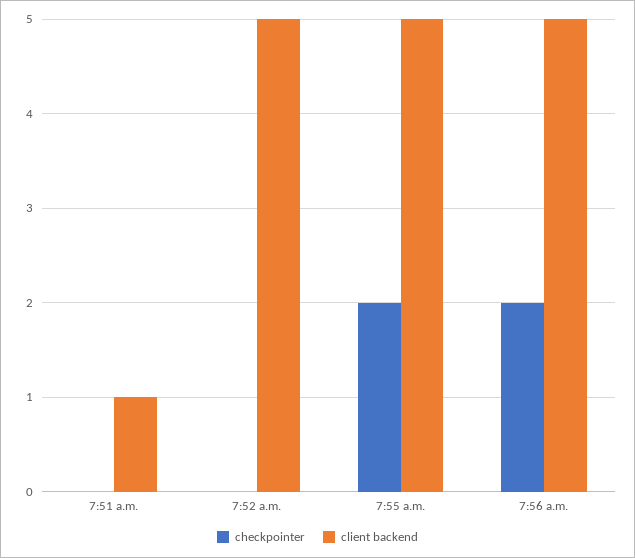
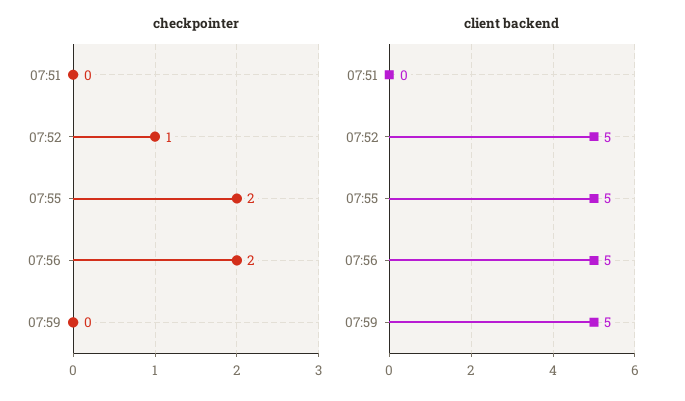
client backend, 7:51 a.m.: 1 -> 0
checkpointer, 7:52 a.m.: 0 -> 1
checkpointer, 07:59: none -> 0
client backend, 07:59: none -> 5

